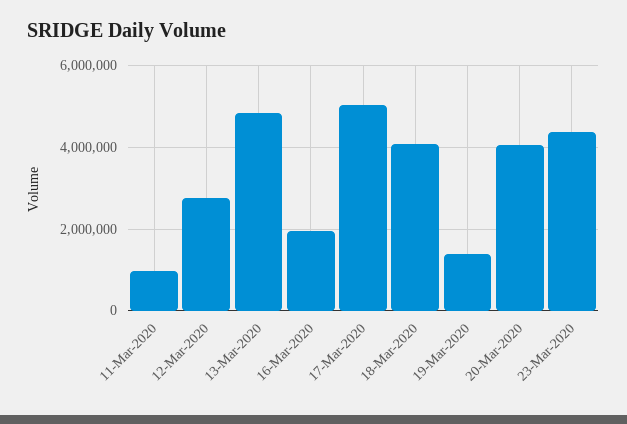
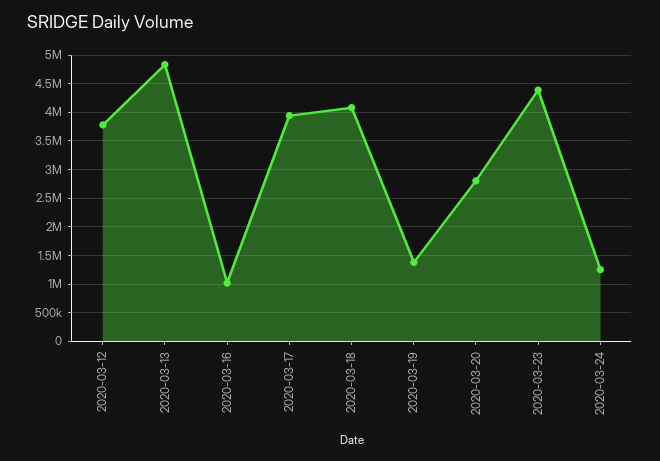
11-Mar-2020: 1000000 -> none
12-Mar-2020: 2800000 -> 3750000
16-Mar-2020: 2000000 -> 1000000
17-Mar-2020: 5000000 -> 4000000
20-Mar-2020: 4000000 -> 2750000
2020-03-24: none -> 1250000

